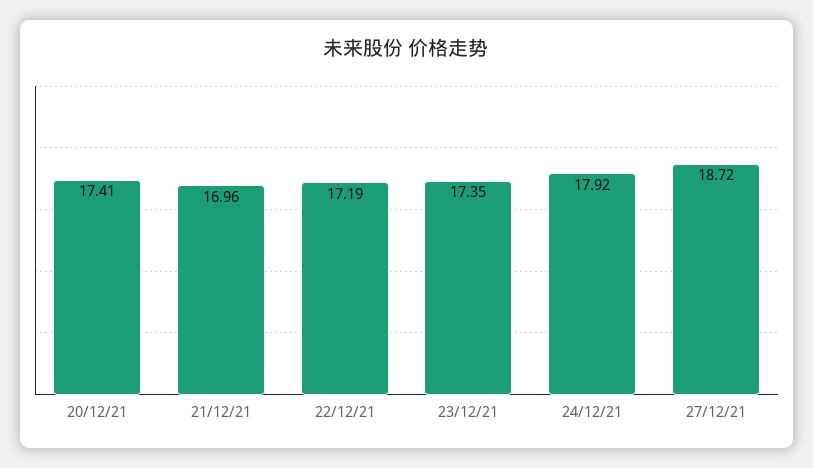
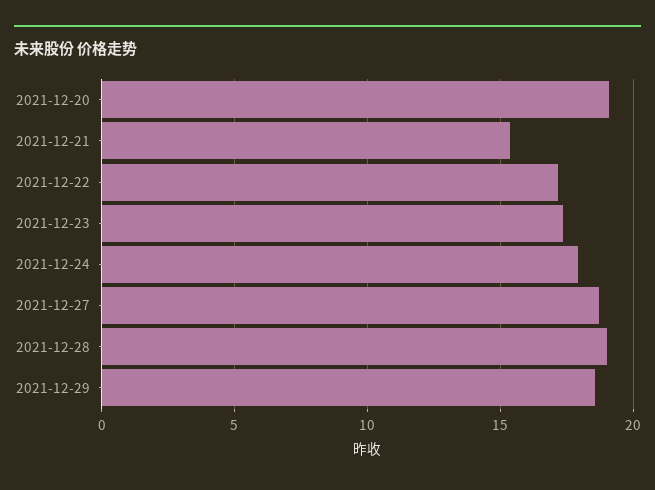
20/12/21: 17.41 -> 19
21/12/21: 16.96 -> 15.5
2021-12-28: none -> 19
2021-12-29: none -> 18.5

